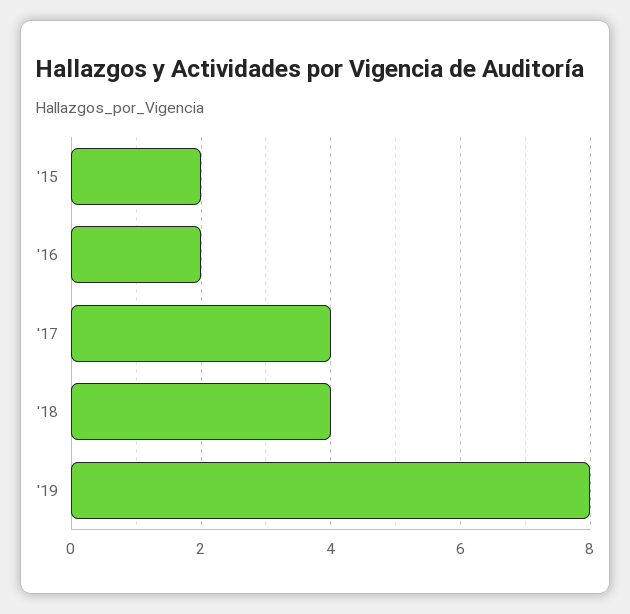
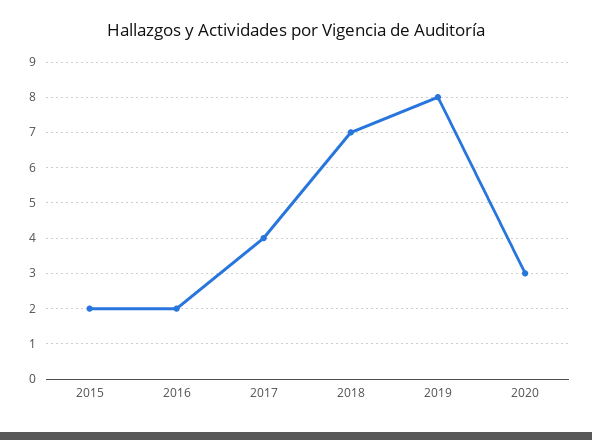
'18: 4 -> 7
2020: none -> 3

